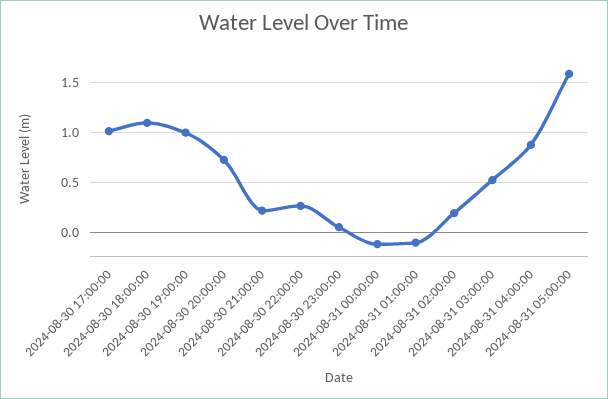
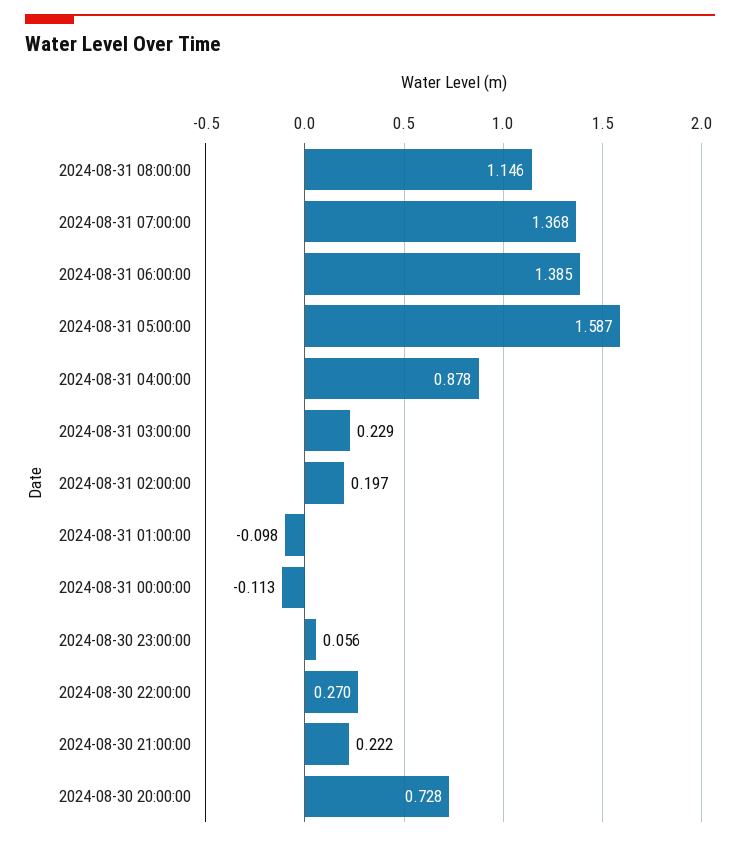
2024-08-30 17:00:00: 1 -> none
2024-08-30 18:00:00: 1.1 -> none
2024-08-30 19:00:00: 1 -> none
2024-08-31 03:00:00: 0.5 -> 0.229
2024-08-31 08:00:00: none -> 1.146
2024-08-31 07:00:00: none -> 1.368
2024-08-31 06:00:00: none -> 1.385

